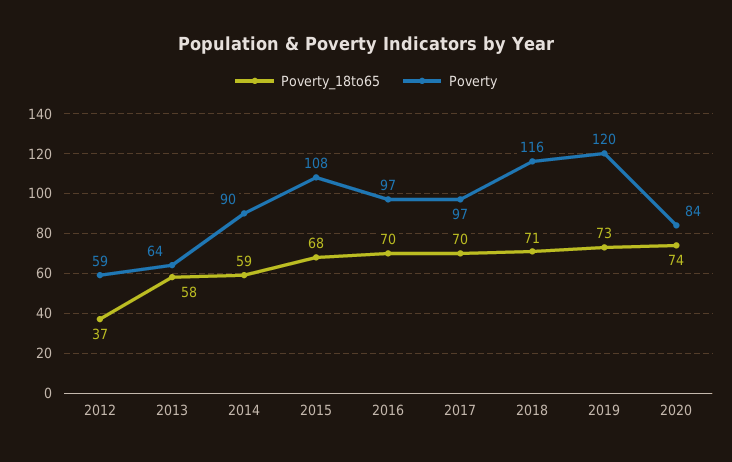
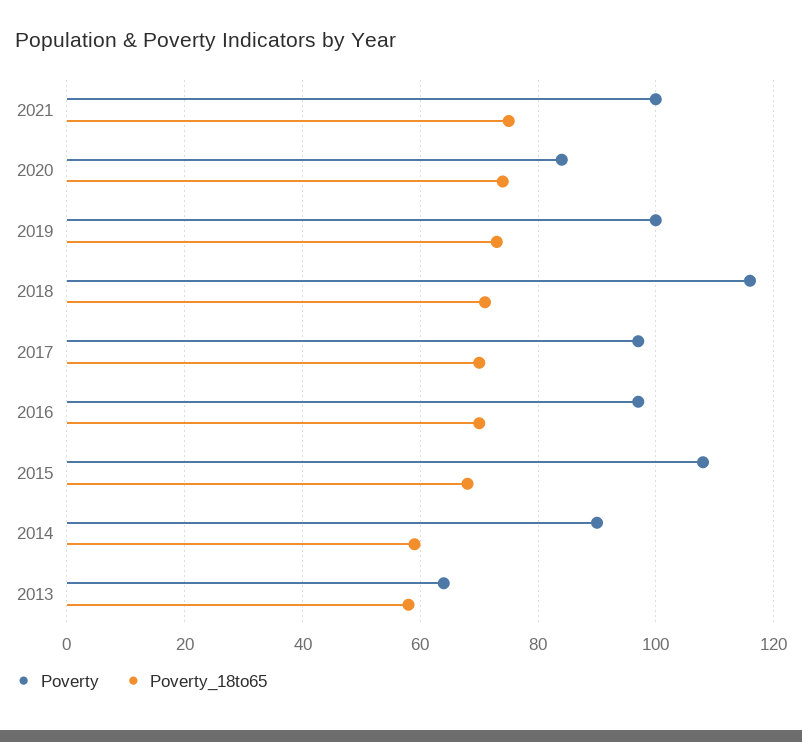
Poverty_18to65, 2012: 37 -> none
Poverty, 2012: 59 -> none
Poverty, 2019: 120 -> 100
Poverty, 2021: none -> 100
Poverty_18to65, 2021: none -> 75

